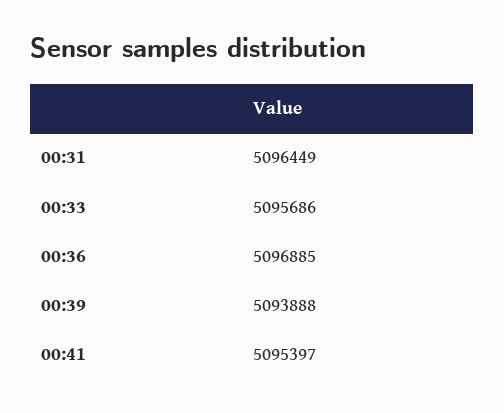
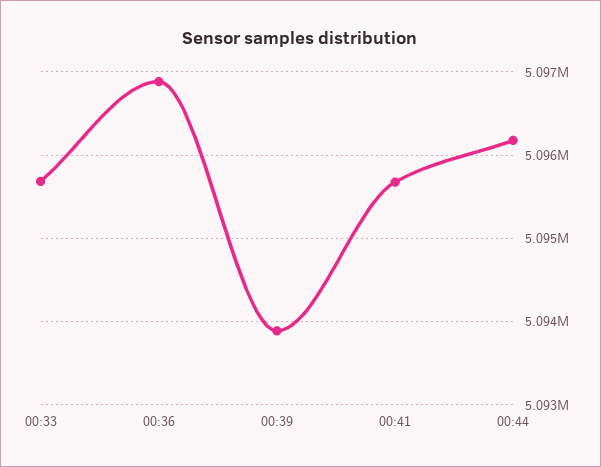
00:31: 5096449 -> none
00:41: 5095397 -> 5095700
00:44: none -> 5096200

